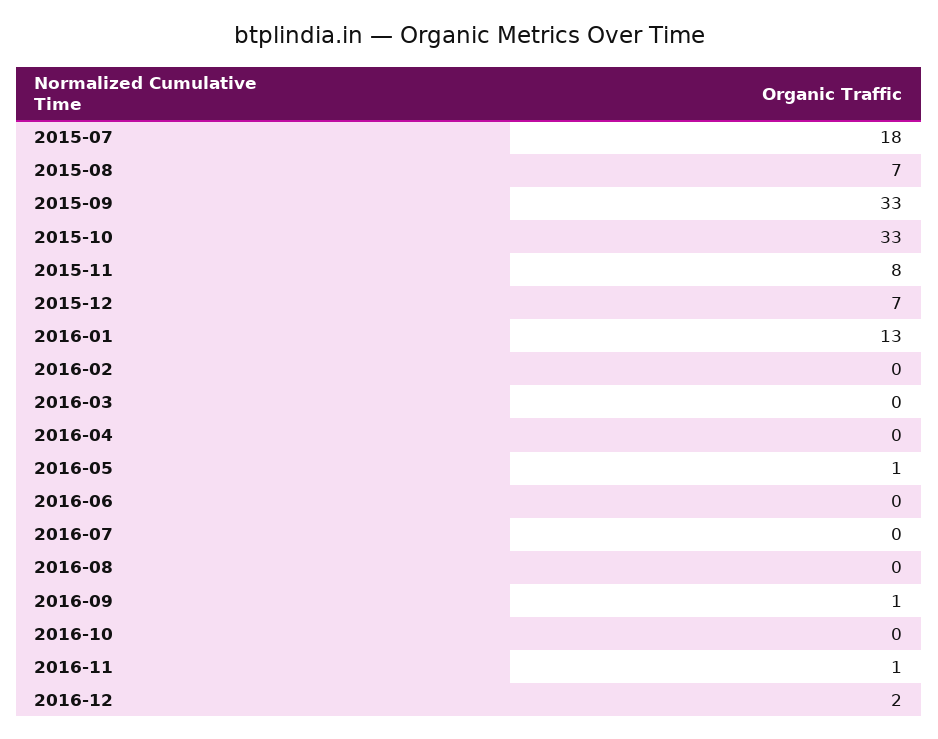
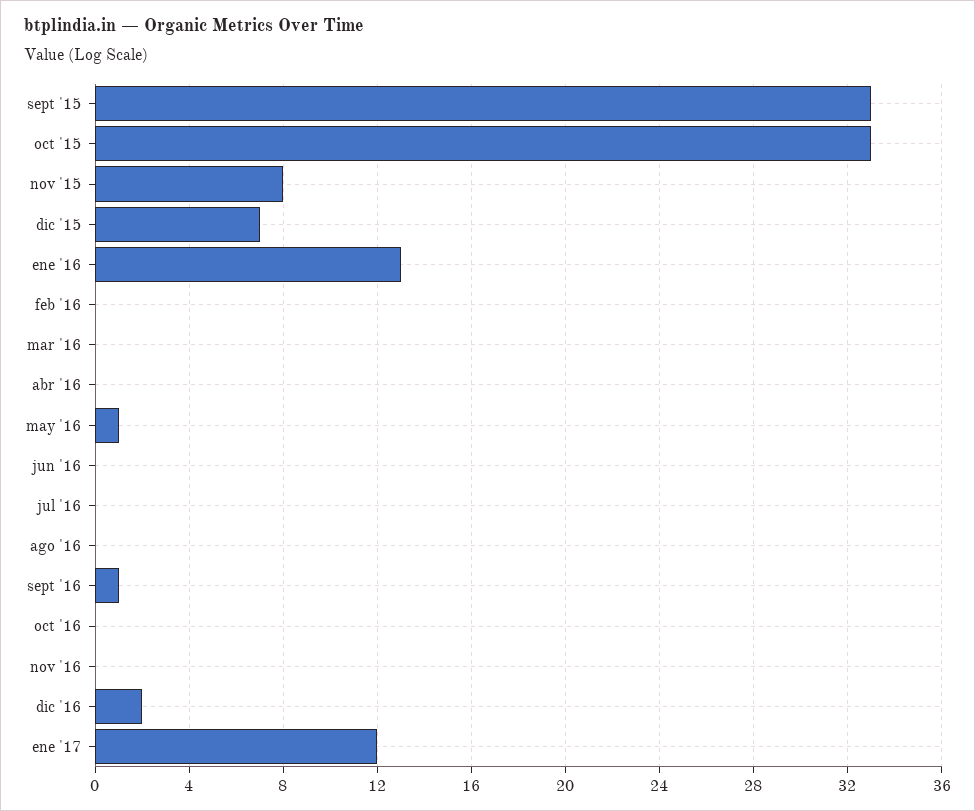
2015-07: 18 -> none
2015-08: 7 -> none
2016-11: 1 -> 0
ene '17: none -> 12

